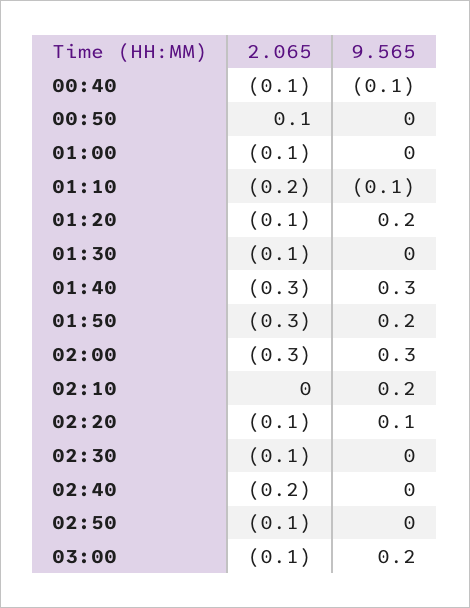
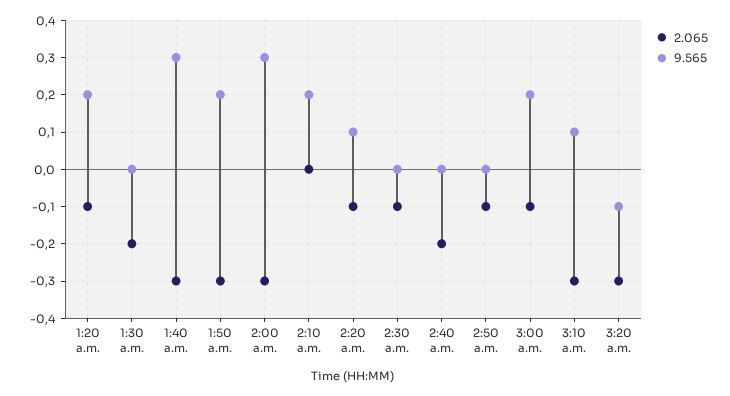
2.065, 00:40: -0.1 -> none
9.565, 00:40: -0.1 -> none
2.065, 00:50: 0.1 -> none
9.565, 00:50: 0 -> none
2.065, 01:00: -0.1 -> none
9.565, 01:00: 0 -> none
2.065, 01:10: -0.2 -> none
9.565, 01:10: -0.1 -> none
2.065, 01:30: -0.1 -> -0.2
2.065, 3:10 a.m.: none -> -0.3
9.565, 3:10 a.m.: none -> 0.1
2.065, 3:20 a.m.: none -> -0.3
9.565, 3:20 a.m.: none -> -0.1

